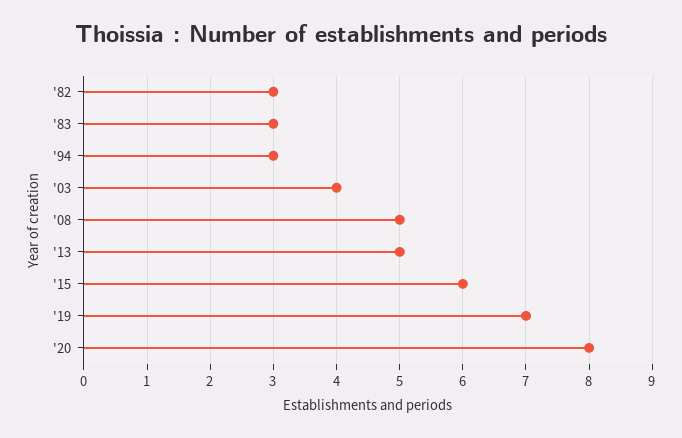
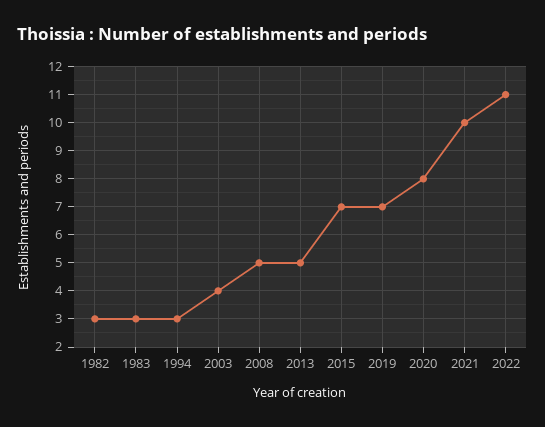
'15: 6 -> 7
2021: none -> 10
2022: none -> 11

